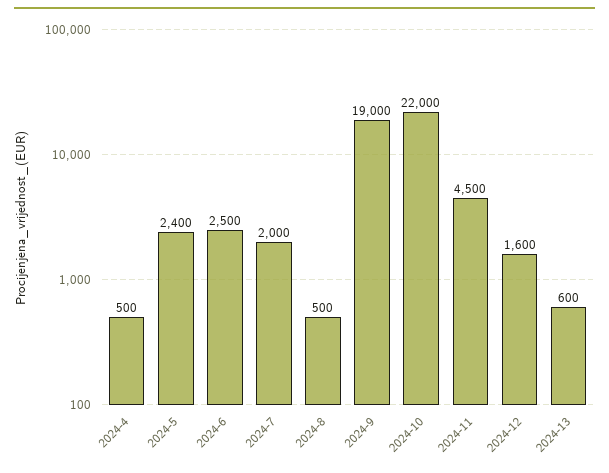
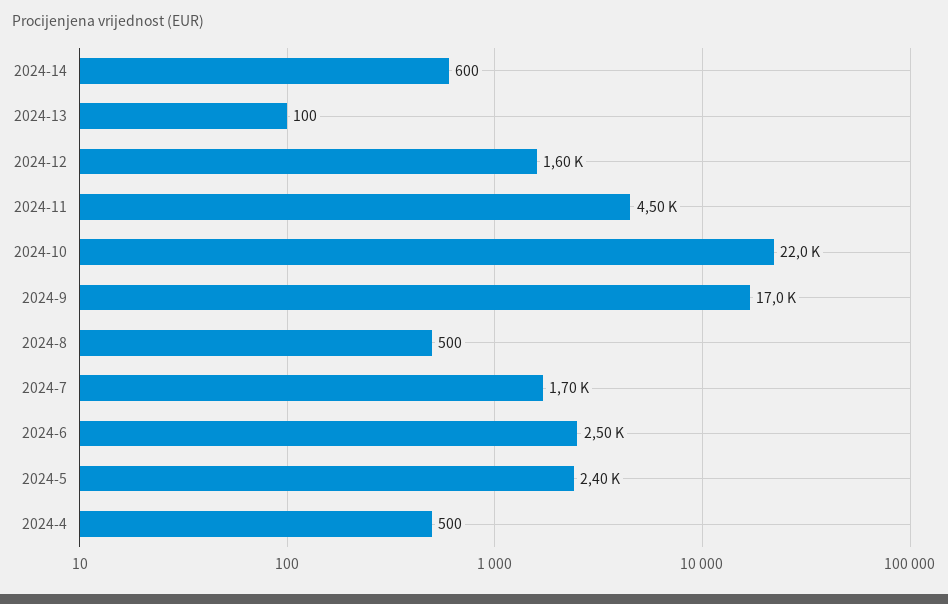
2024-7: 2000 -> 1700
2024-9: 19000 -> 17000
2024-13: 600 -> 100
2024-14: none -> 600

